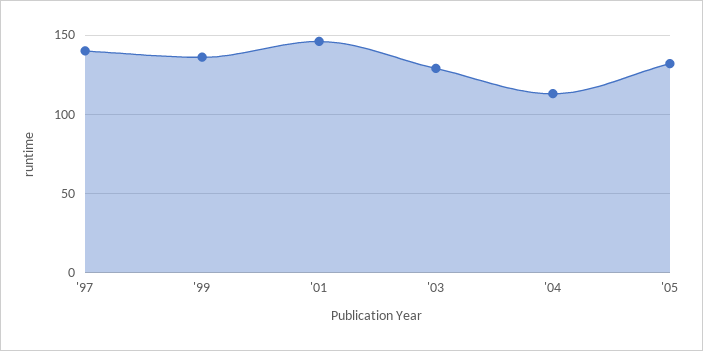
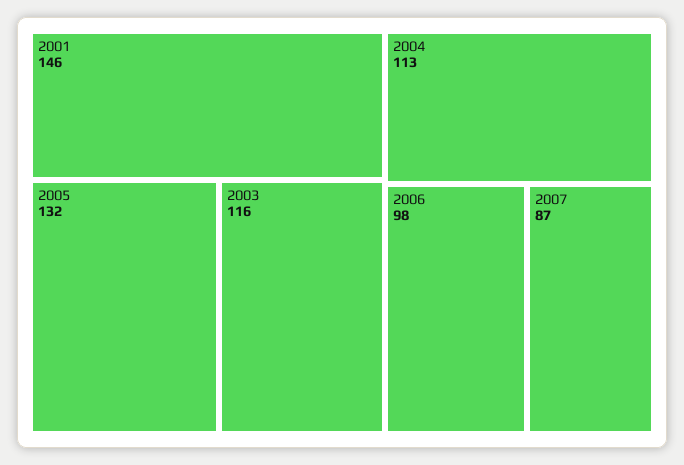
'97: 140 -> none
'99: 135 -> none
'03: 130 -> 116
2006: none -> 98
2007: none -> 87

